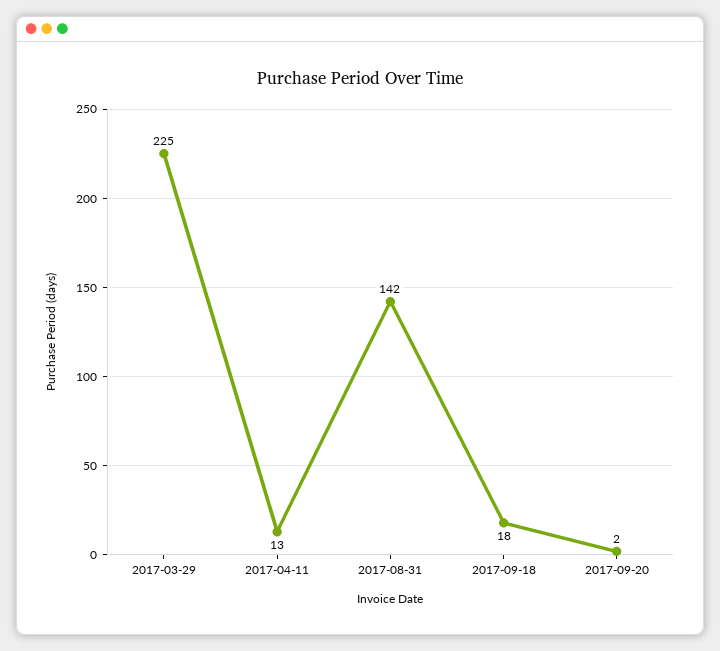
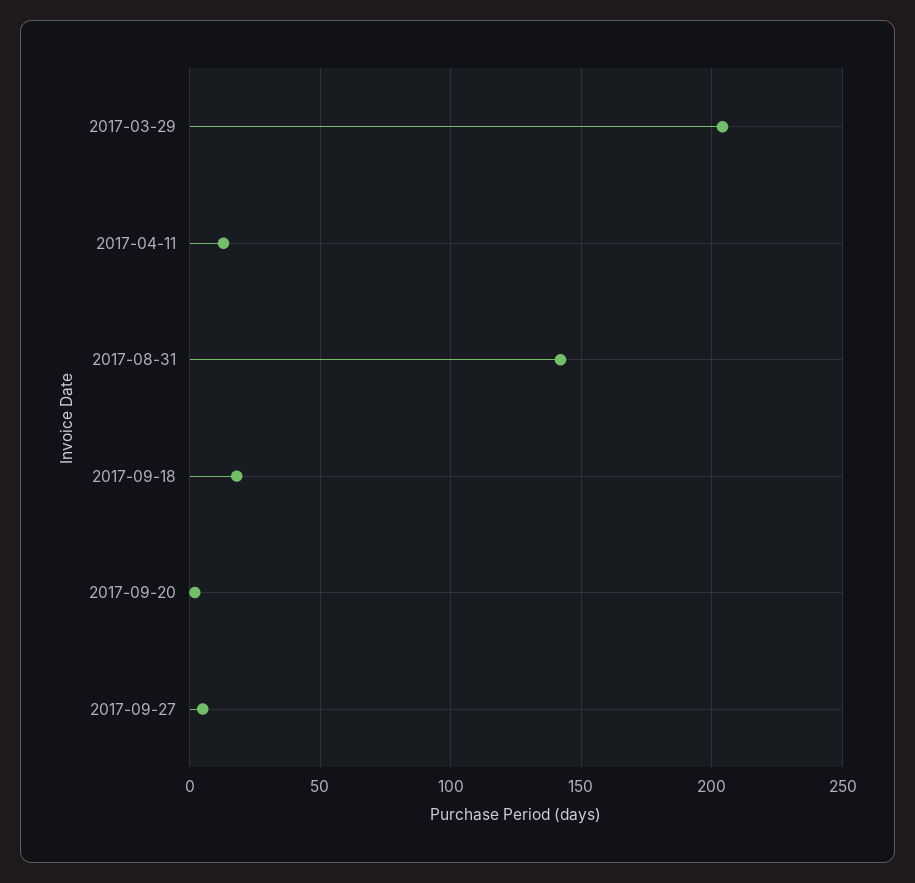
2017-03-29: 225 -> 205
2017-09-27: none -> 5

